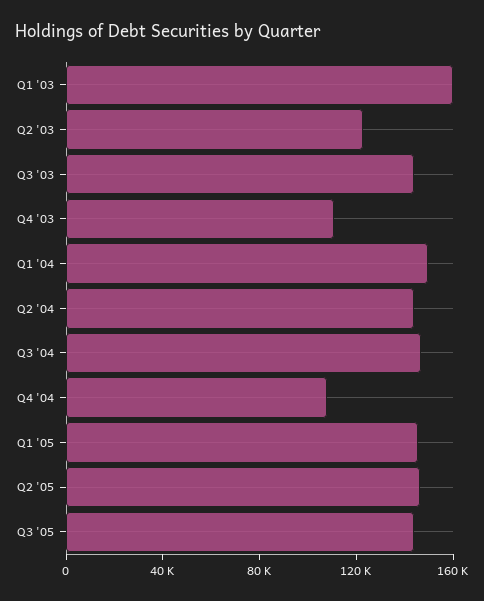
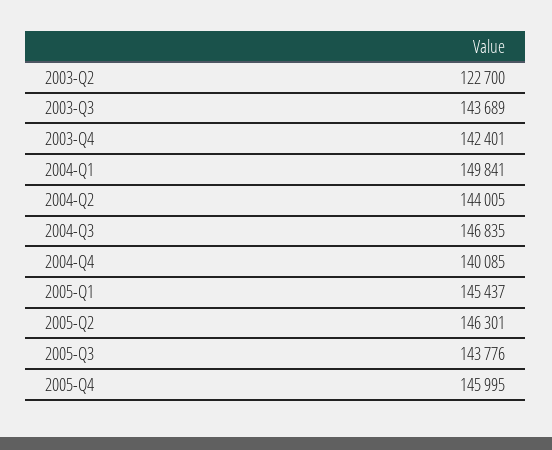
Q1 '03: 160000 -> none
Q4 '03: 110000 -> 142401
Q4 '04: 110000 -> 140085
2005-Q4: none -> 145995

